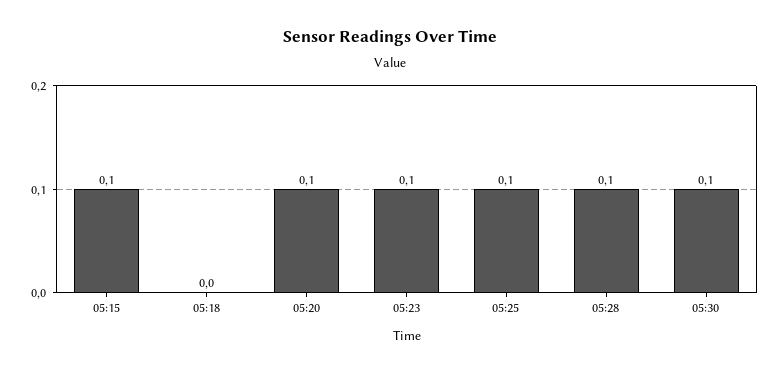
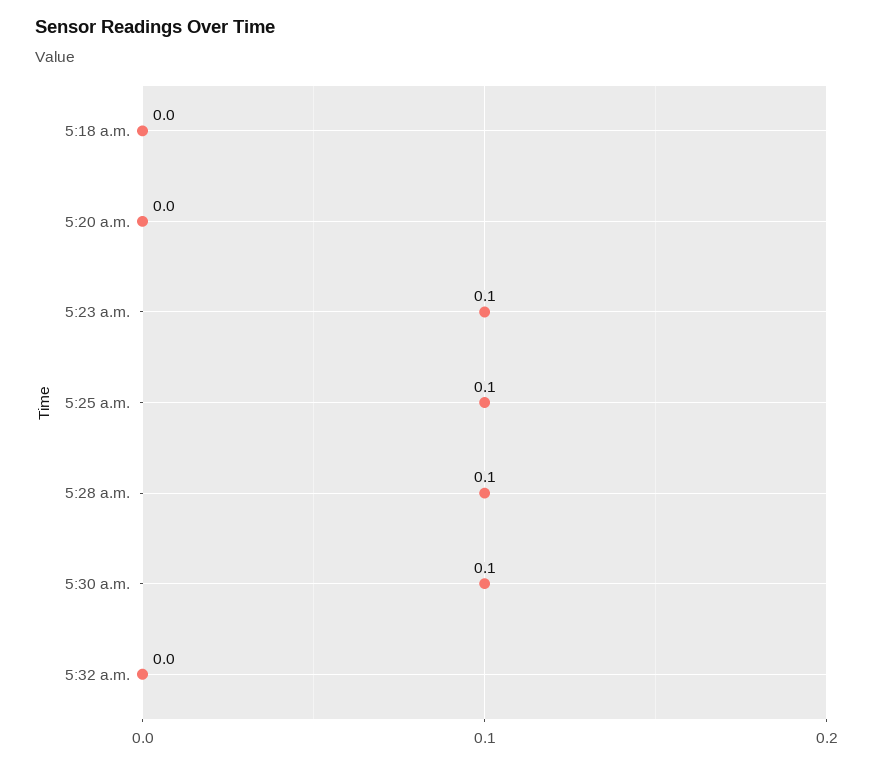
05:15: 0.1 -> none
05:20: 0.1 -> 0
5:32 a.m.: none -> 0

